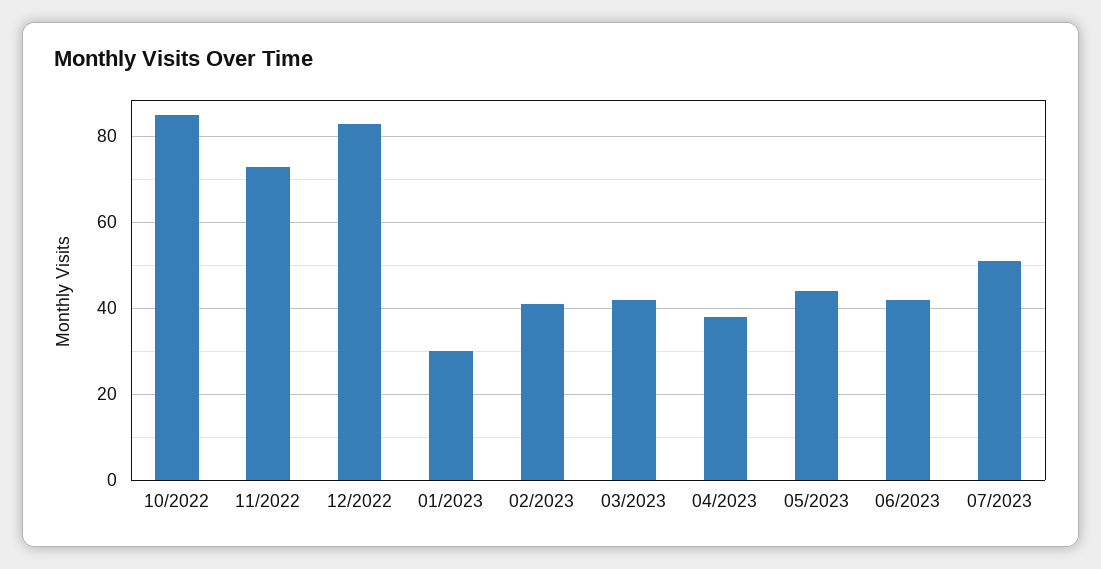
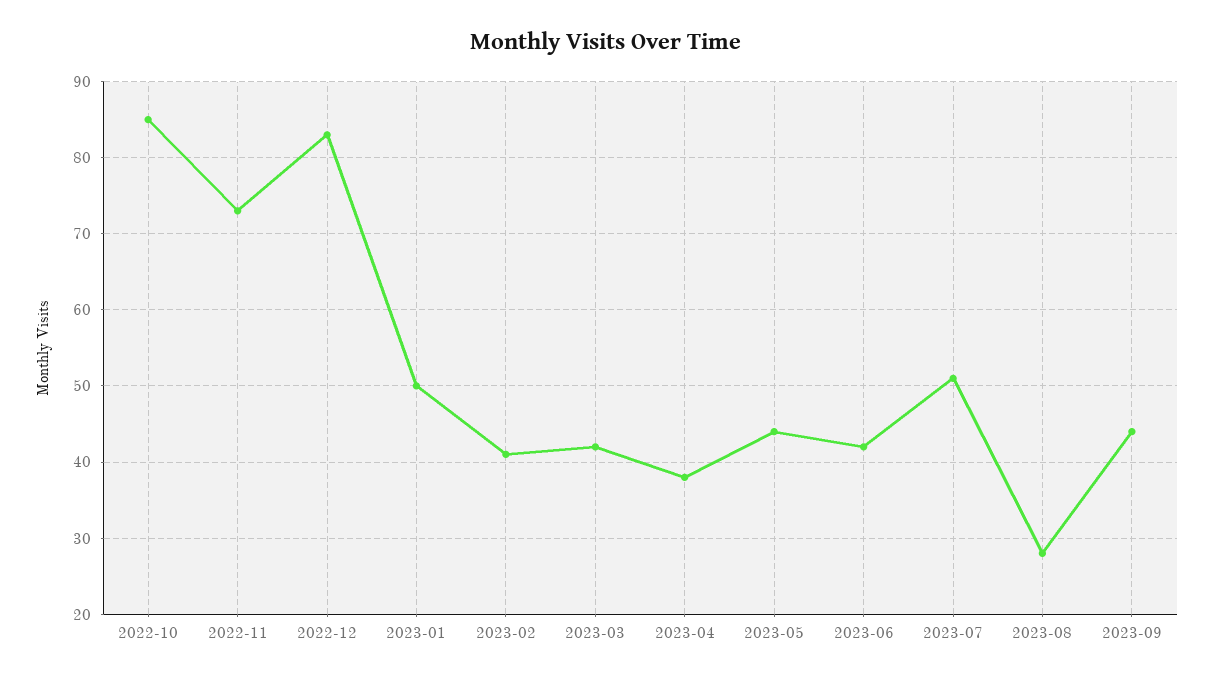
01/2023: 30 -> 50
2023-08: none -> 28
2023-09: none -> 44

